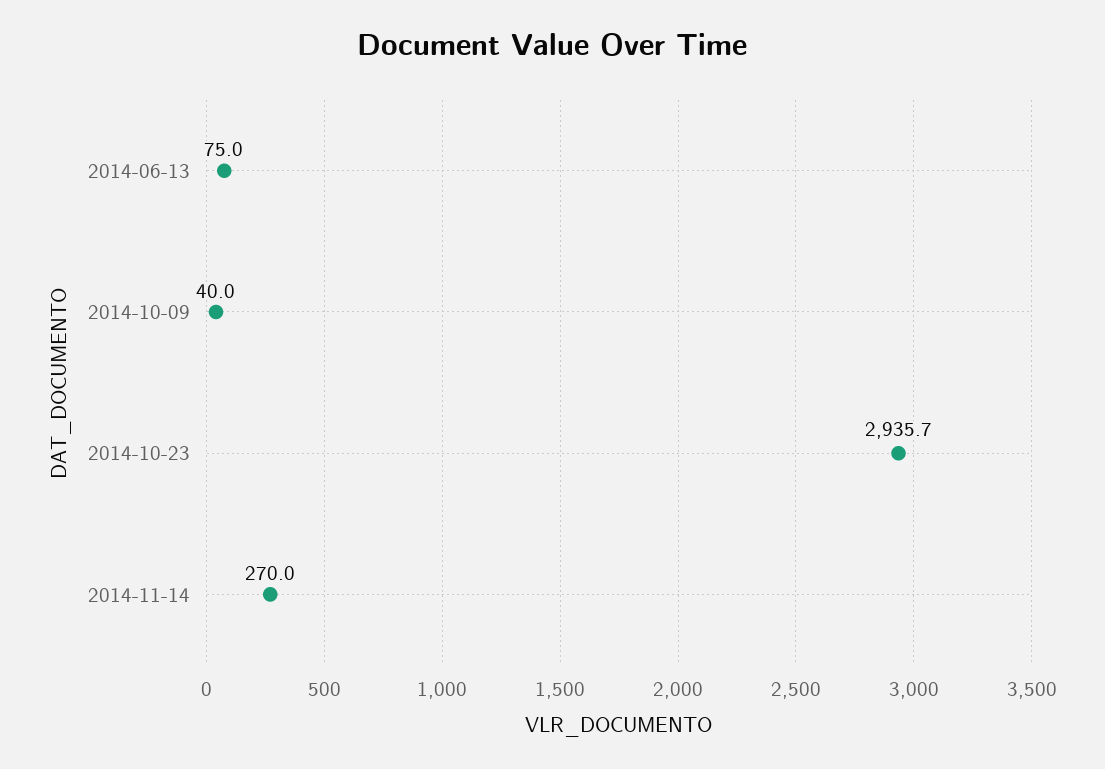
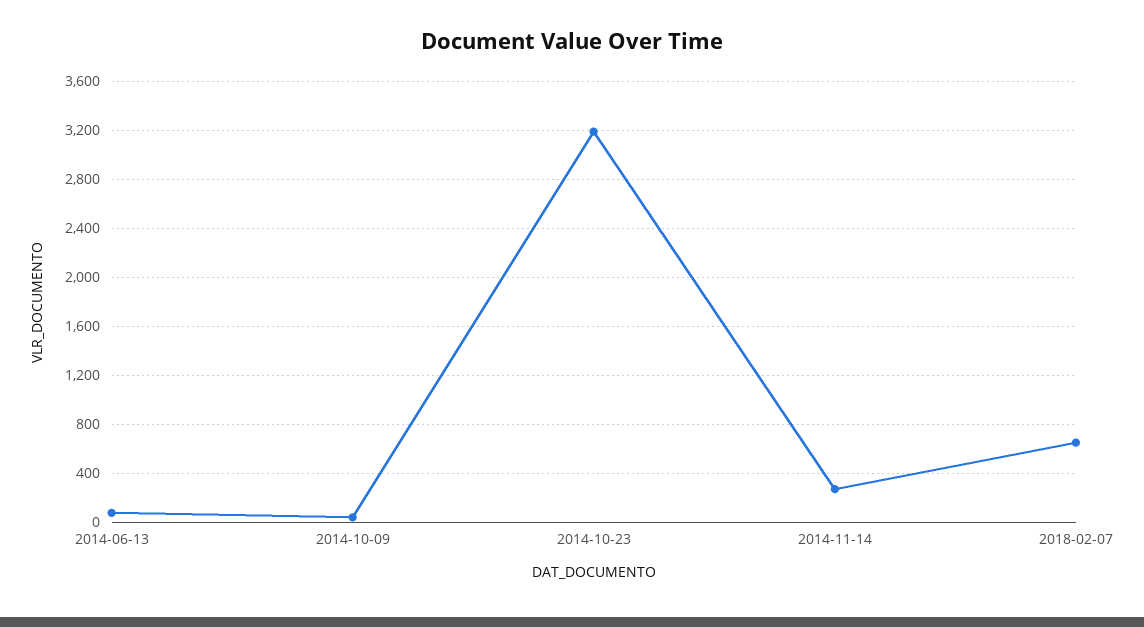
2014-10-23: 2935.7 -> 3200
2018-02-07: none -> 650

